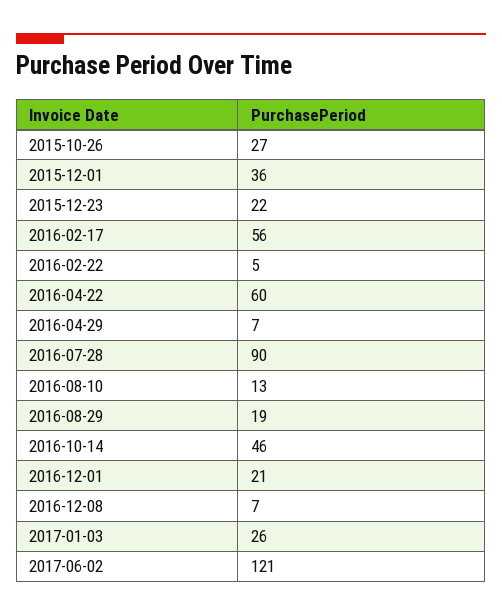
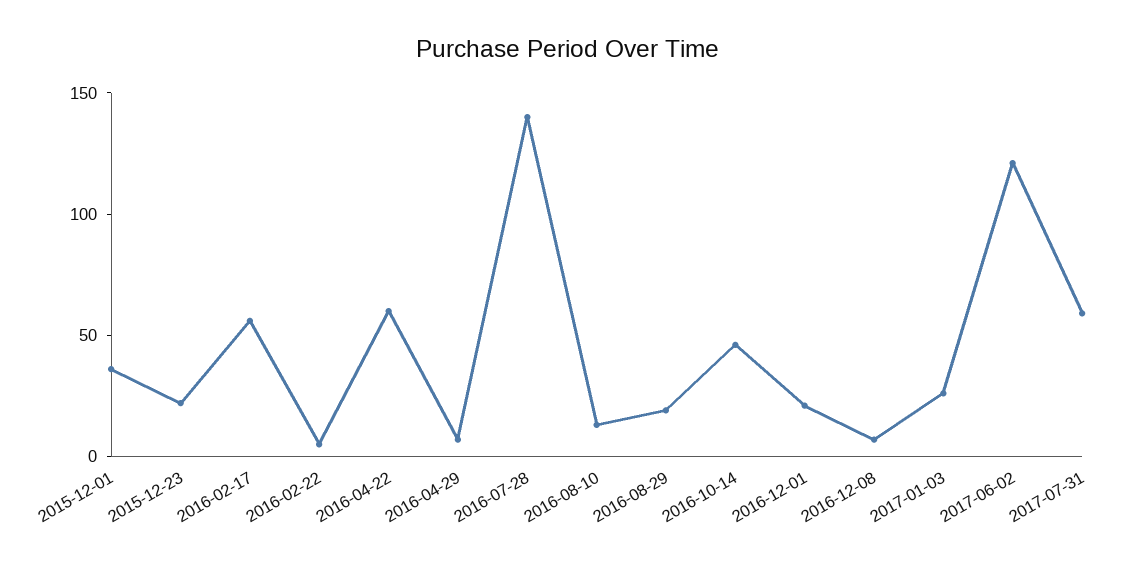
2015-10-26: 27 -> none
2016-07-28: 90 -> 140
2017-07-31: none -> 60

